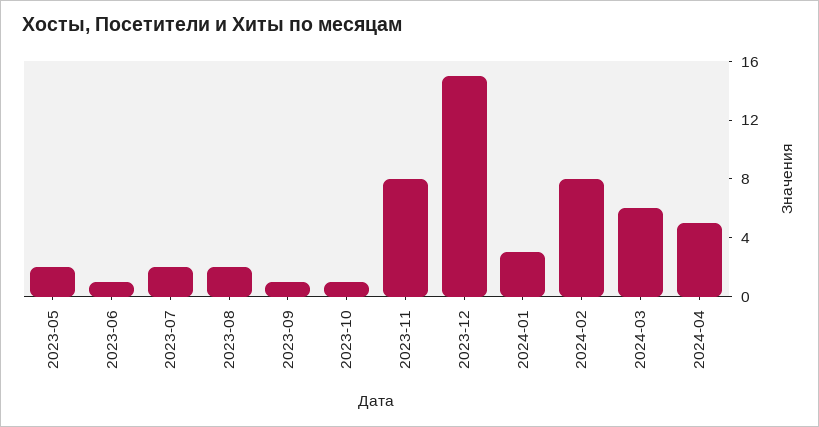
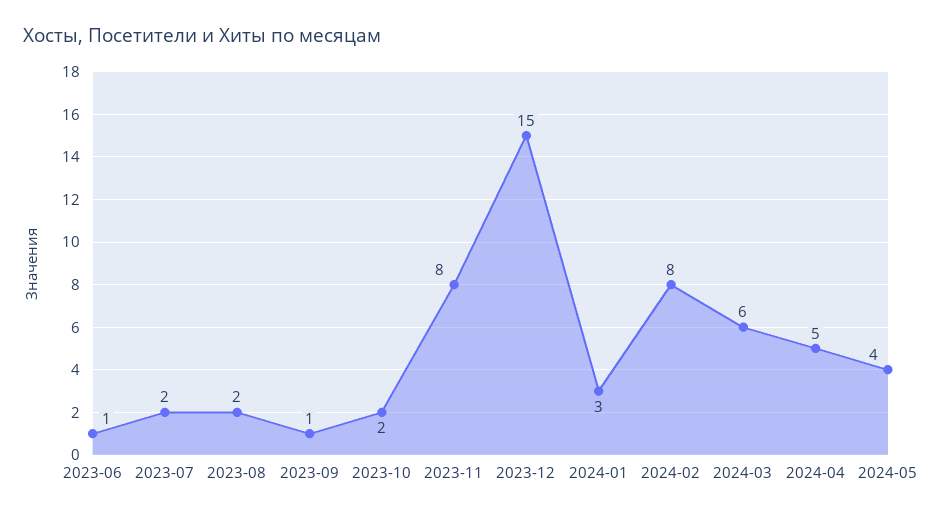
2023-05: 2 -> none
2023-10: 1 -> 2
2024-05: none -> 4

